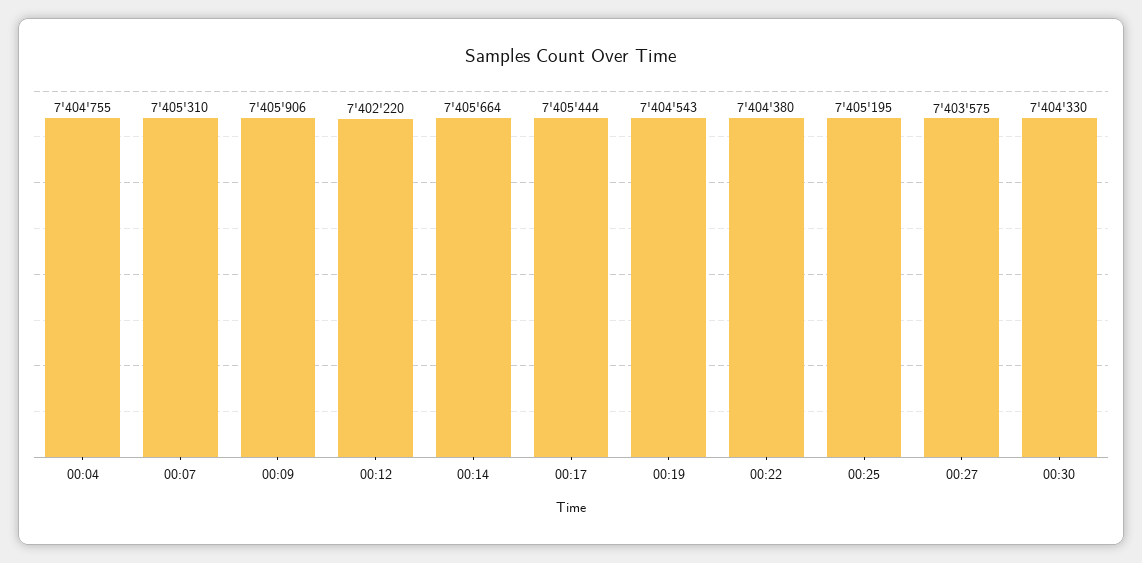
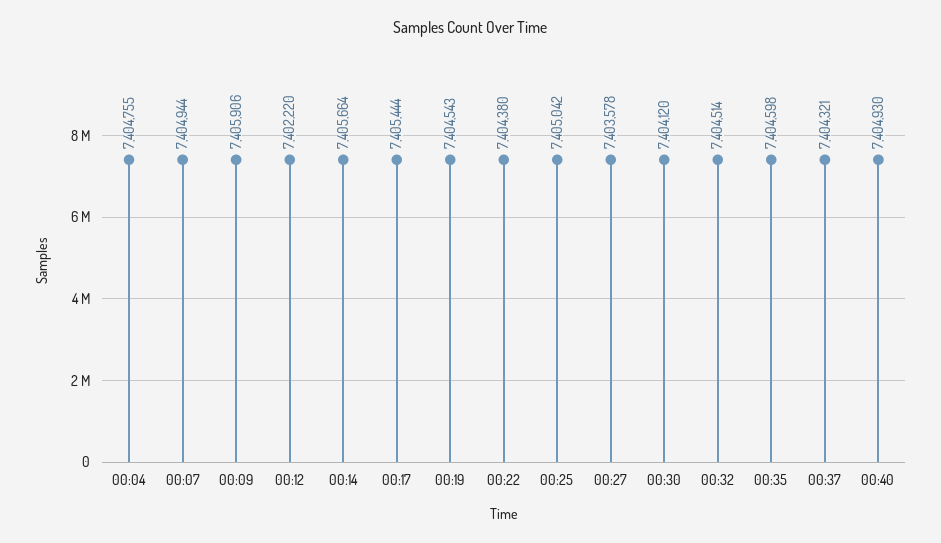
00:07: 7405310 -> 7404944
00:25: 7405195 -> 7405042
00:27: 7403575 -> 7403578
00:30: 7404330 -> 7404120
00:32: none -> 7404514
00:35: none -> 7404598
00:37: none -> 7404321
00:40: none -> 7404930

